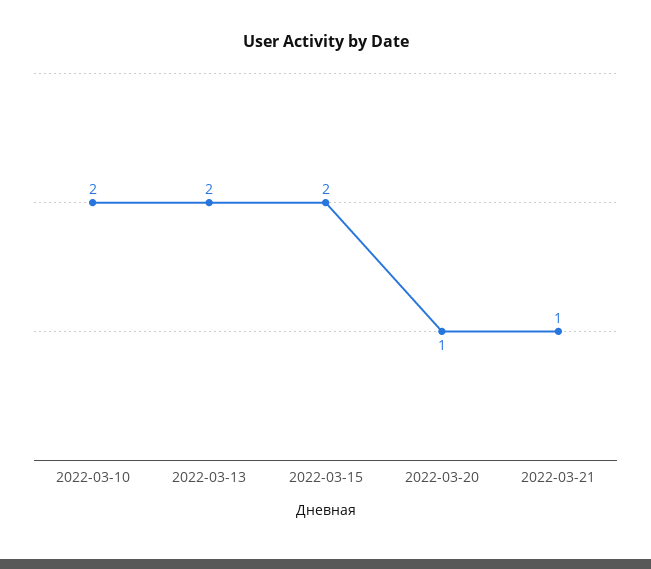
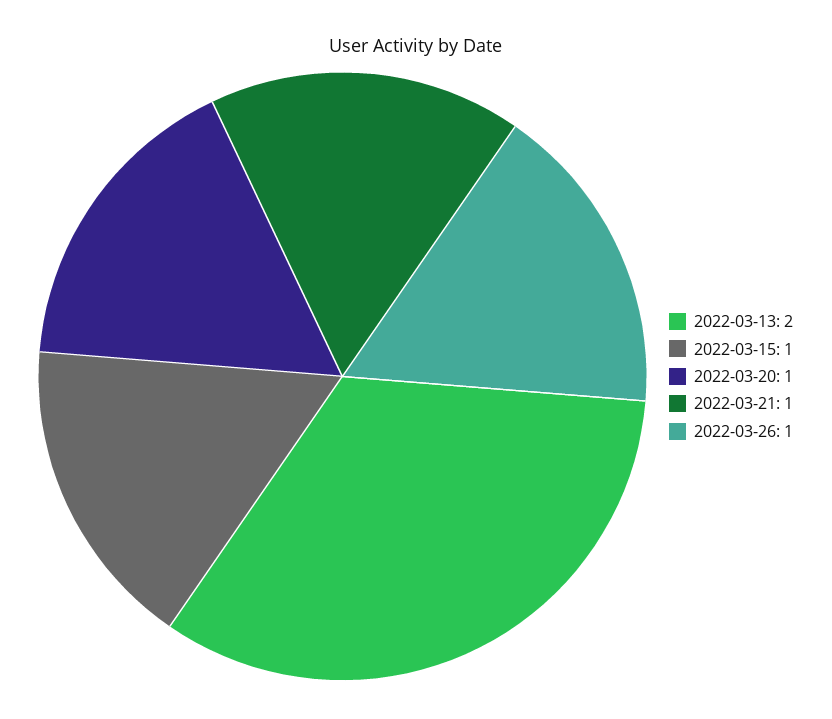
2022-03-10: 2 -> none
2022-03-15: 2 -> 1
2022-03-26: none -> 1

